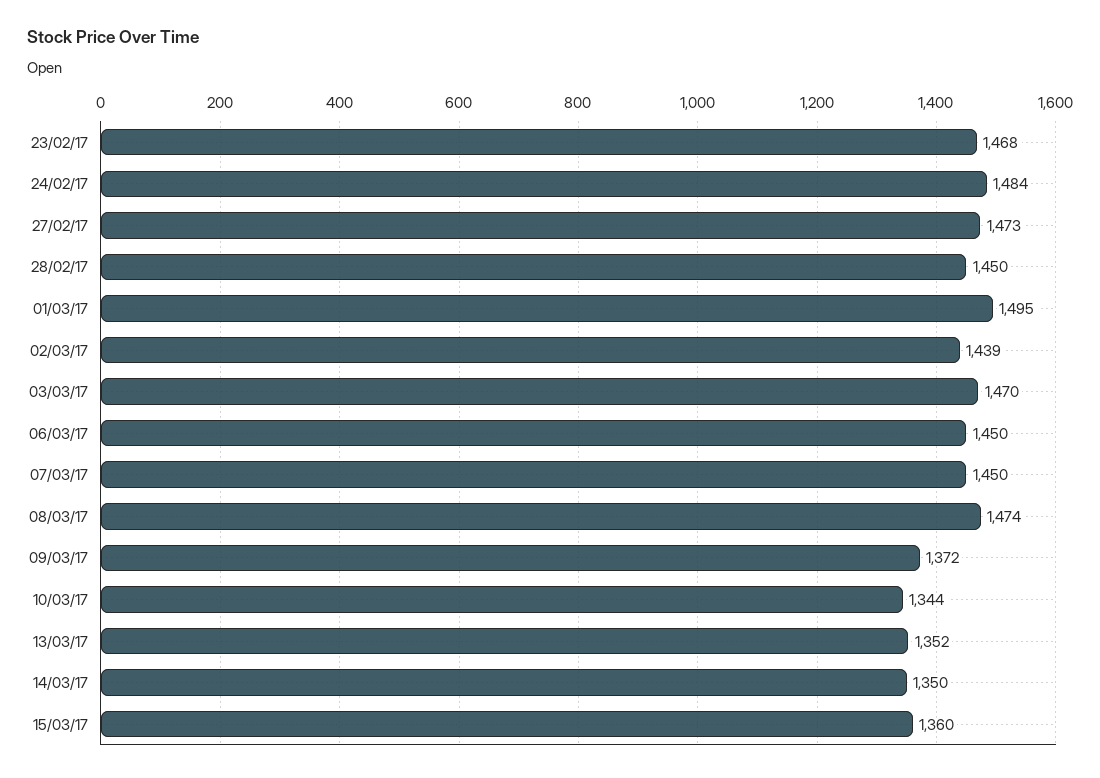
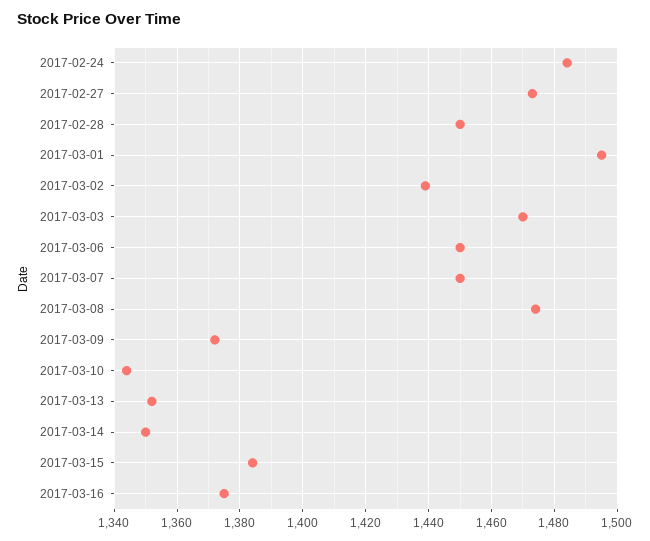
23/02/17: 1468 -> none
15/03/17: 1360 -> 1385
2017-03-16: none -> 1375

